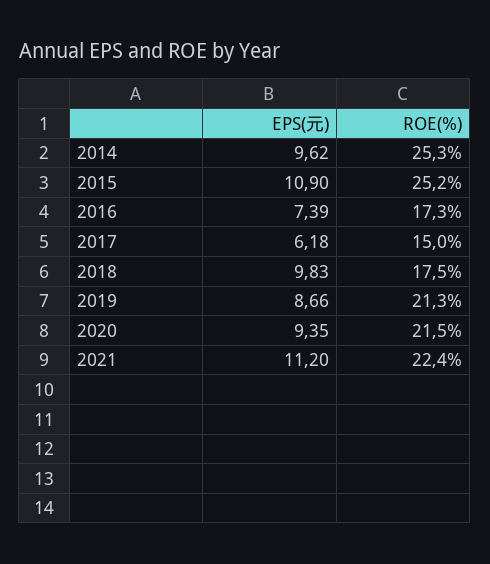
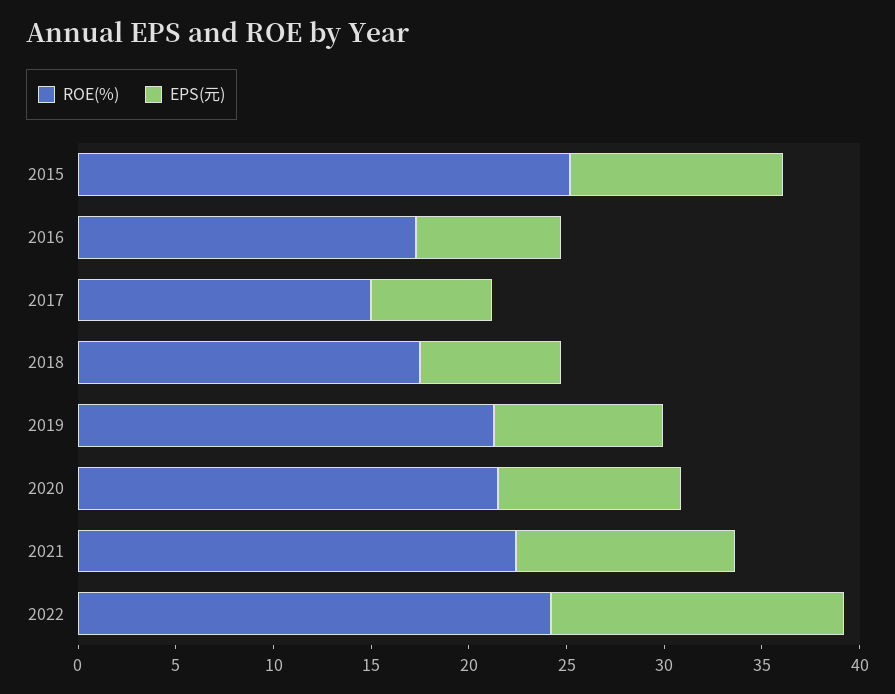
EPS(元), 2014: 9.62 -> none
ROE(%), 2014: 25.3 -> none
EPS(元), 2018: 9.83 -> 7
ROE(%), 2022: none -> 24
EPS(元), 2022: none -> 15

